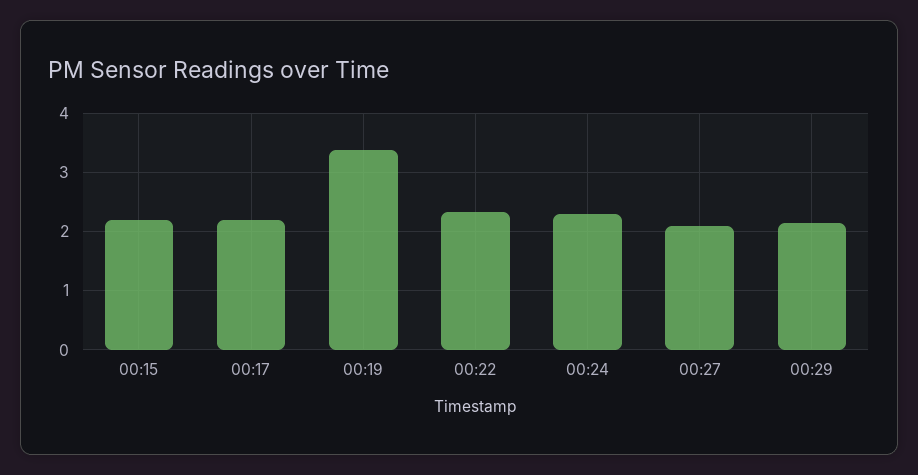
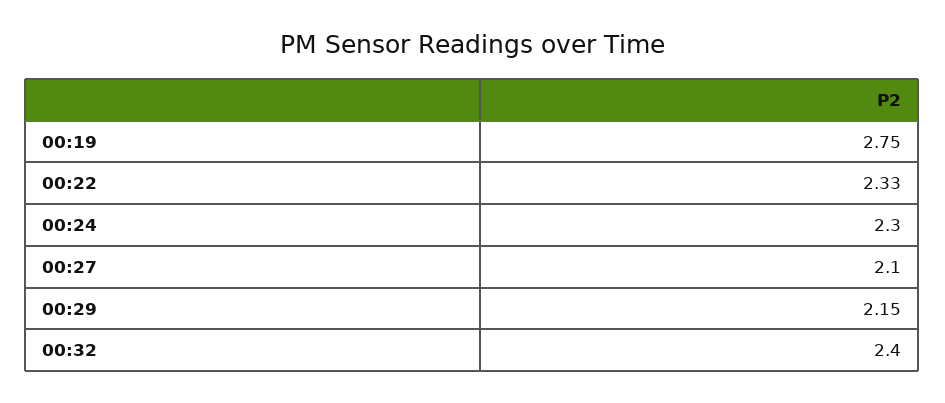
00:15: 2.2 -> none
00:17: 2.2 -> none
00:19: 3.4 -> 2.75
00:32: none -> 2.4

